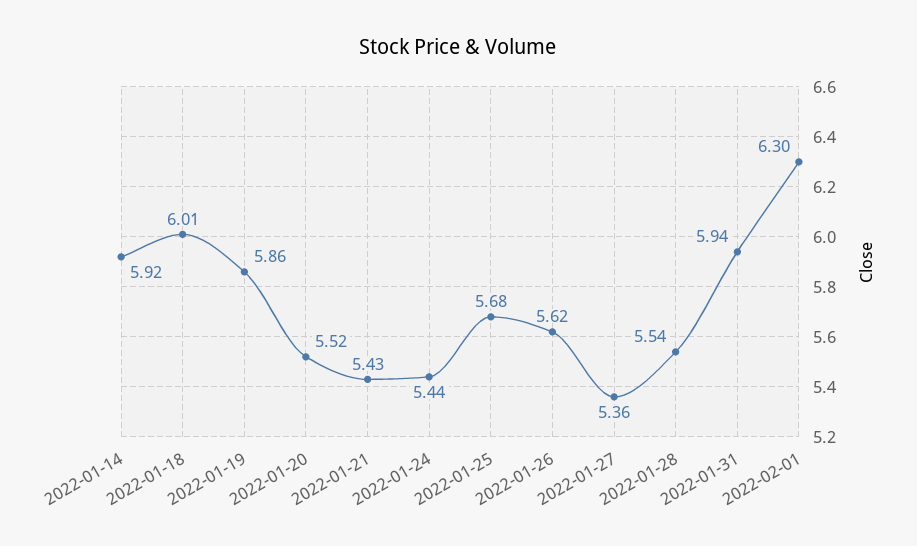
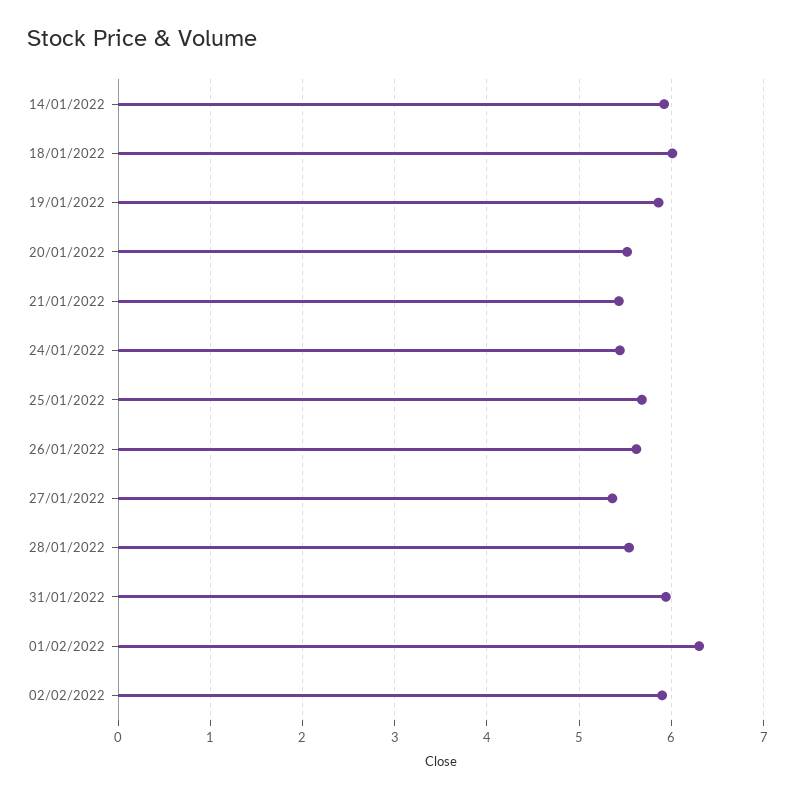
02/02/2022: none -> 5.9

